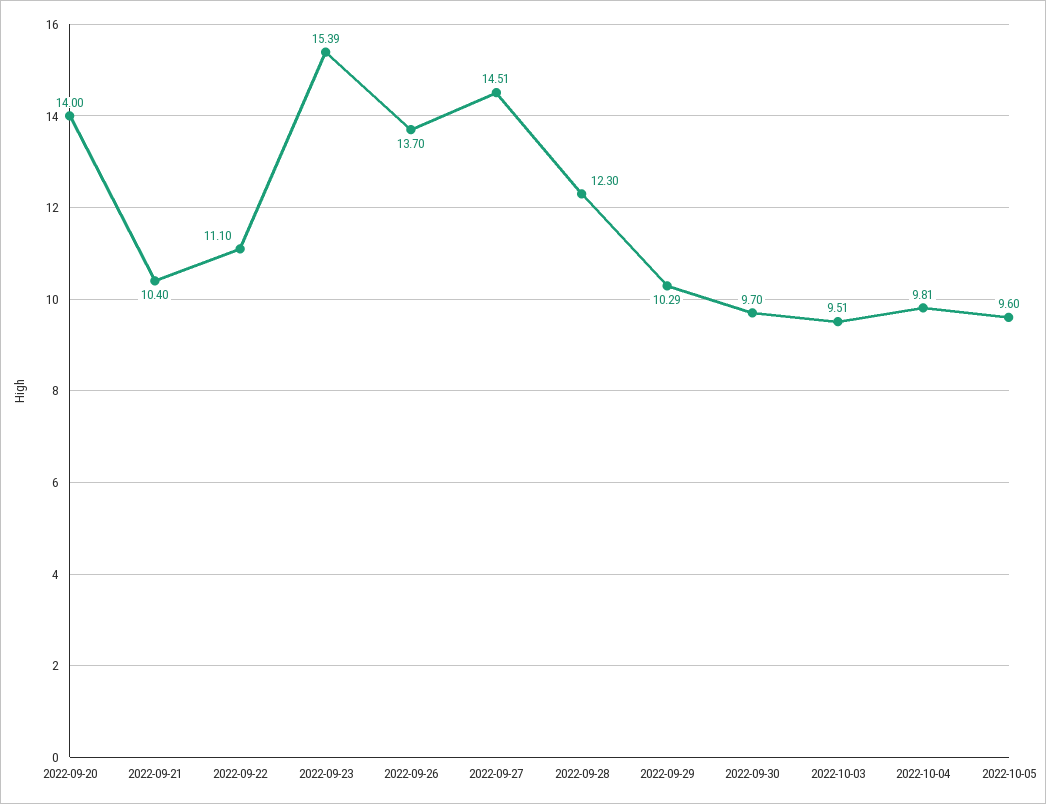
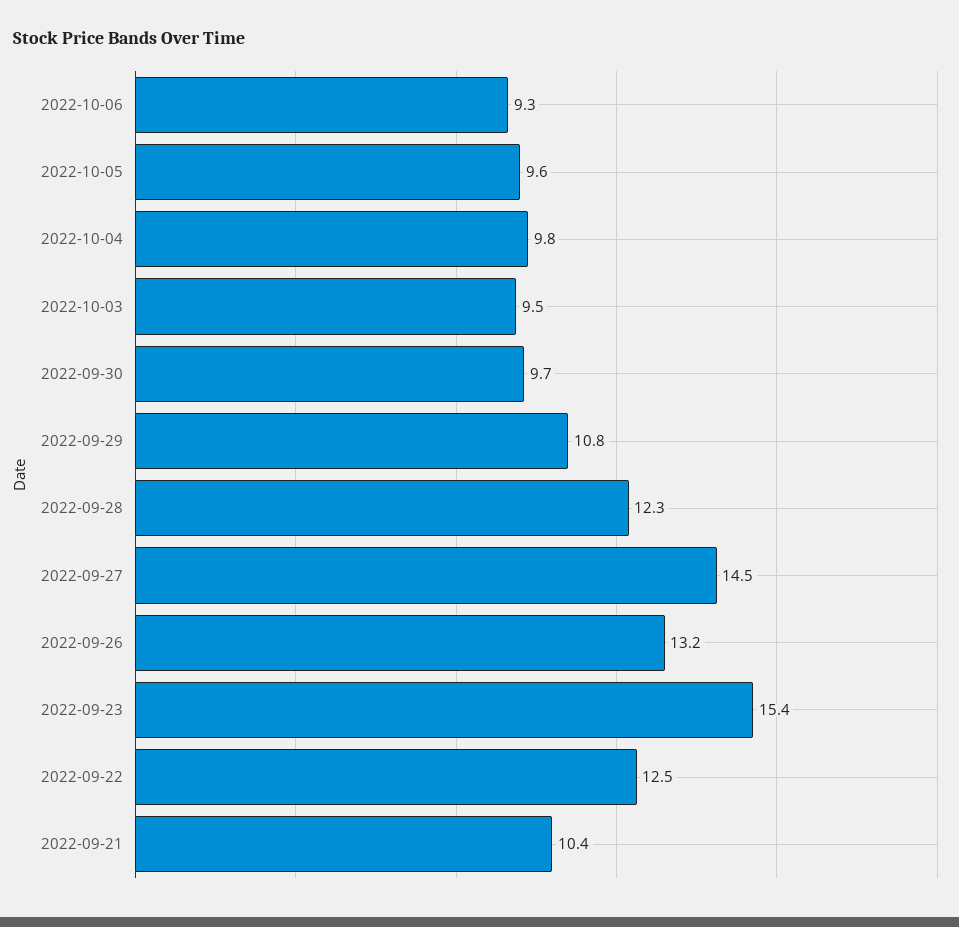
2022-09-20: 14 -> none
2022-09-22: 11.1 -> 12.5
2022-09-26: 13.7 -> 13.2
2022-09-29: 10.29 -> 10.8
2022-10-06: none -> 9.3

